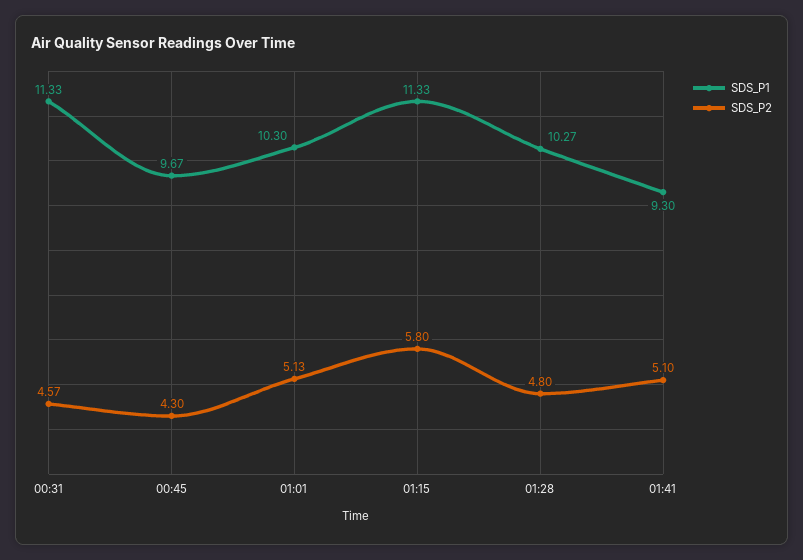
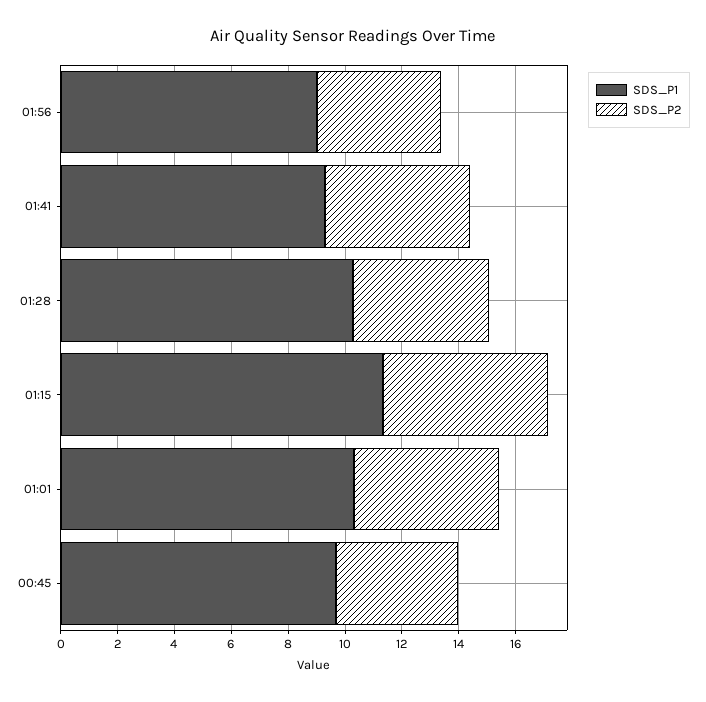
SDS_P1, 00:31: 11.33 -> none
SDS_P2, 00:31: 4.57 -> none
SDS_P1, 01:56: none -> 9
SDS_P2, 01:56: none -> 4.5

